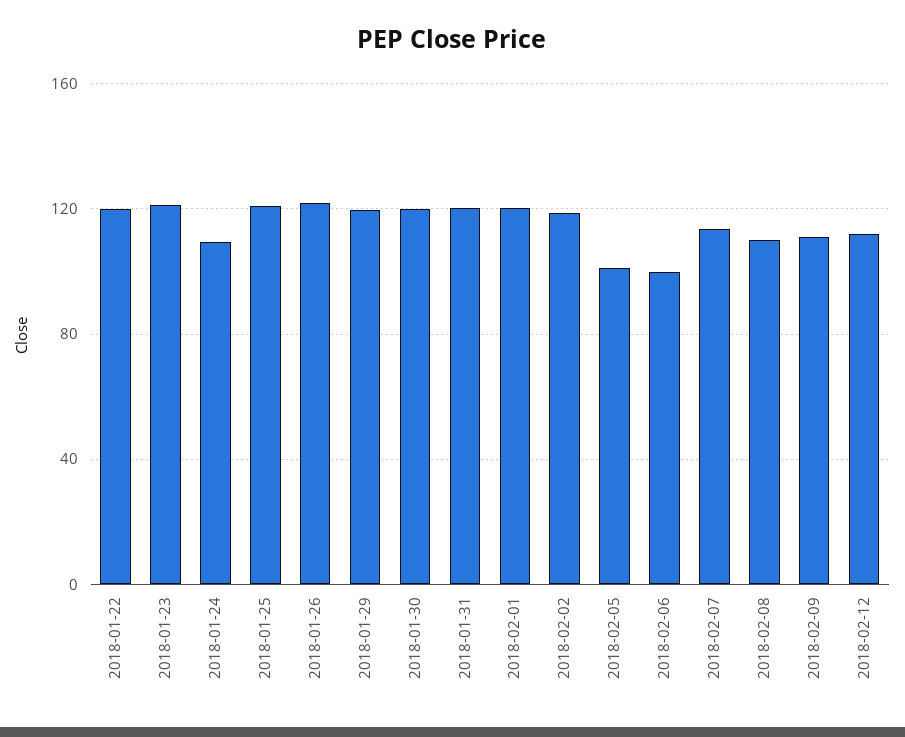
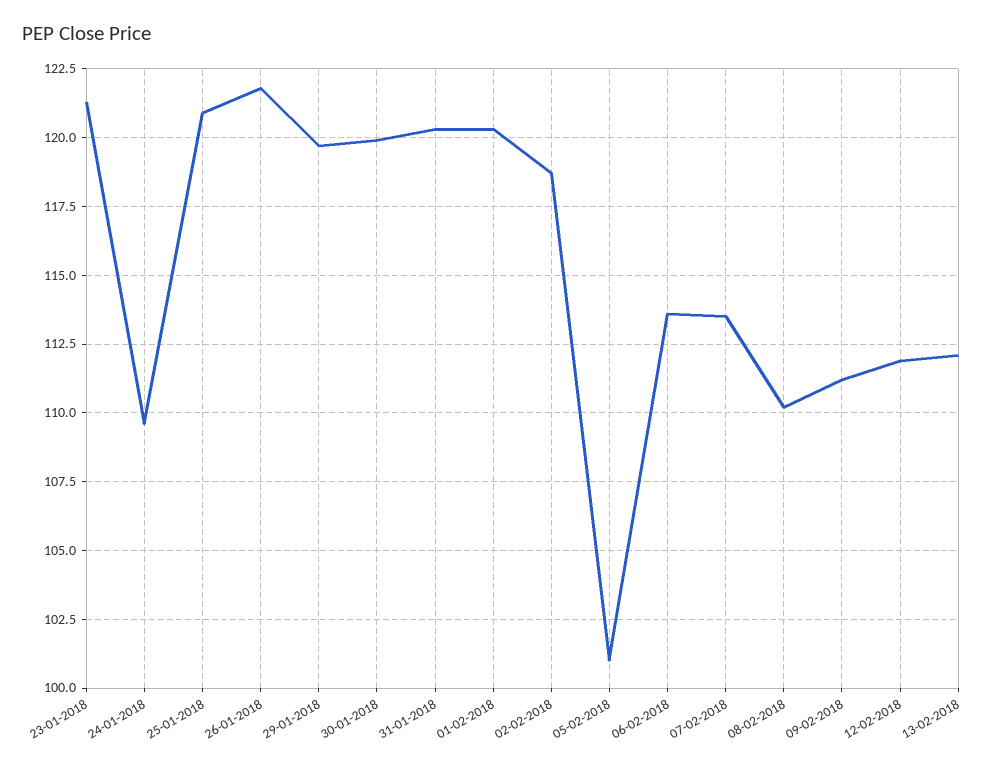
2018-01-22: 120 -> none
2018-02-06: 100 -> 113.5
13-02-2018: none -> 112

